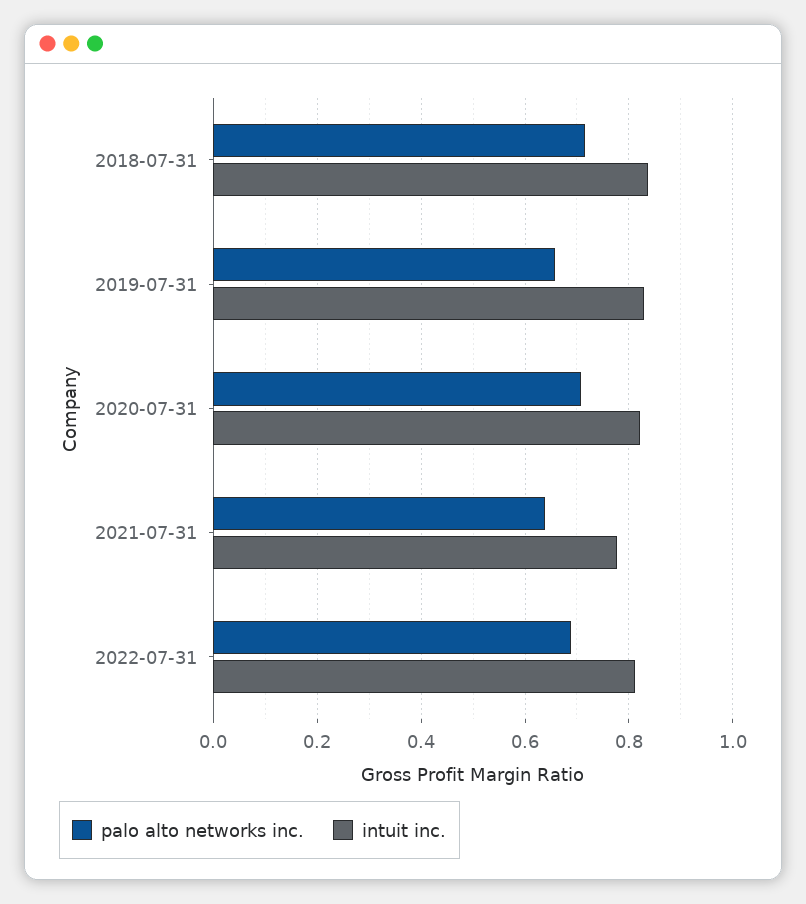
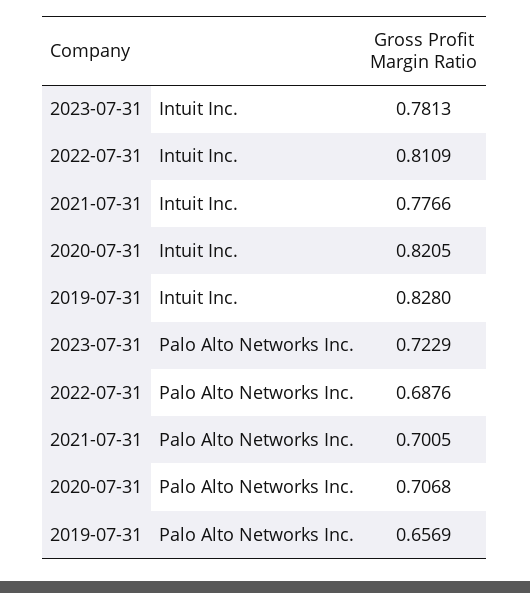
palo alto networks inc., 2018-07-31: 0.72 -> none
intuit inc., 2018-07-31: 0.84 -> none
palo alto networks inc., 2021-07-31: 0.64 -> 0.7005
intuit inc., 2023-07-31: none -> 0.7813
palo alto networks inc., 2023-07-31: none -> 0.7229

